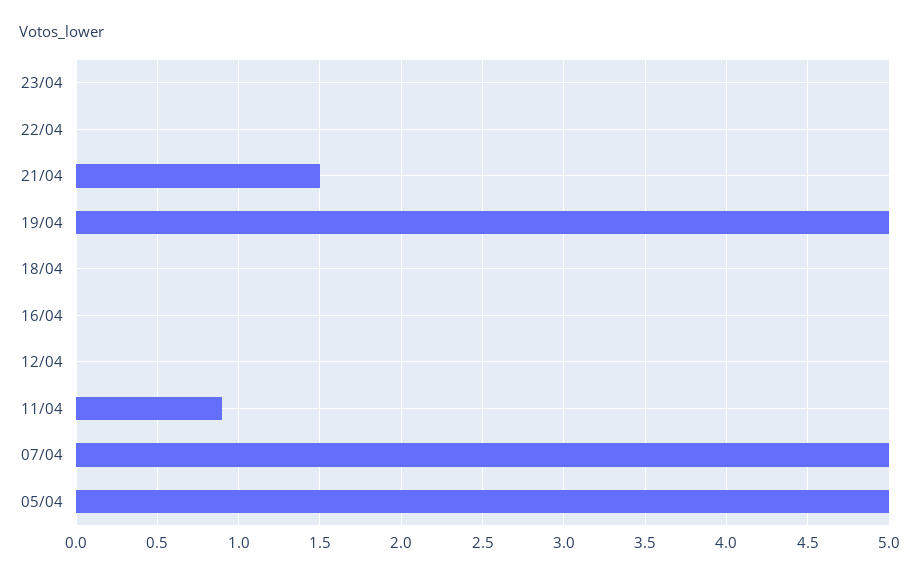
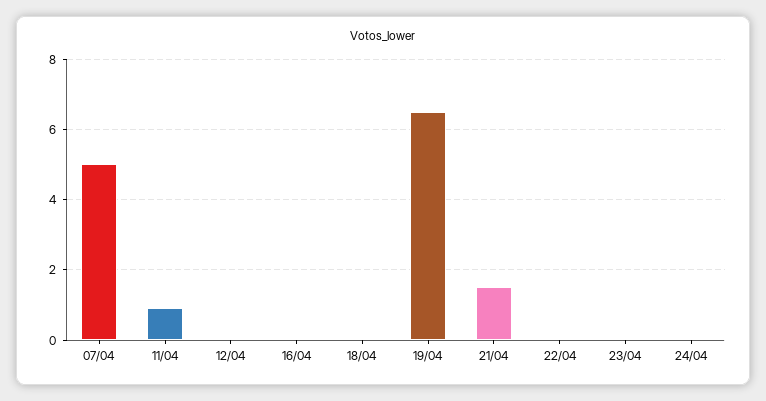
19/04: 5 -> 6.5
05/04: 5 -> none
24/04: none -> 0

